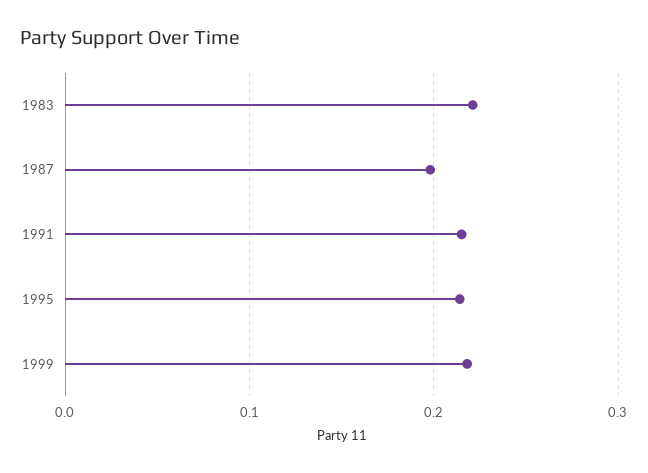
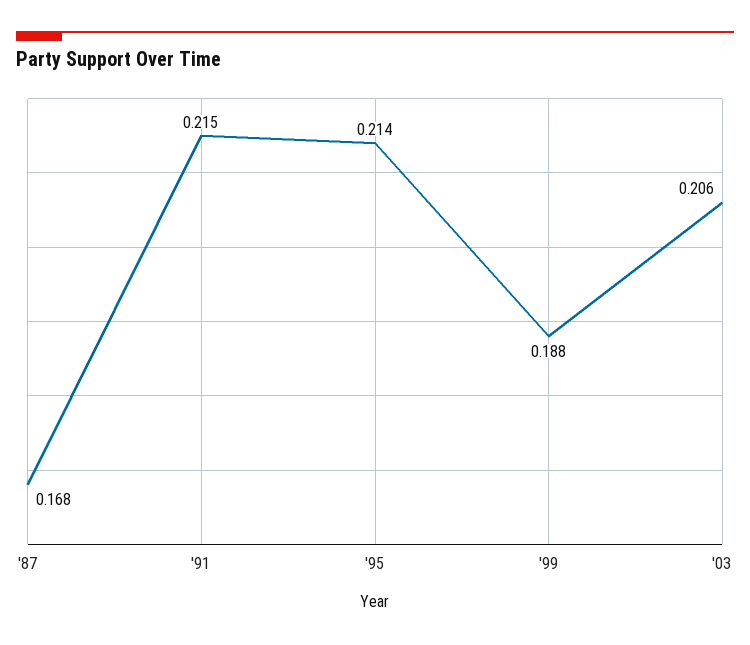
1983: 0.22 -> none
1987: 0.2 -> 0.168
1999: 0.22 -> 0.188
'03: none -> 0.206

